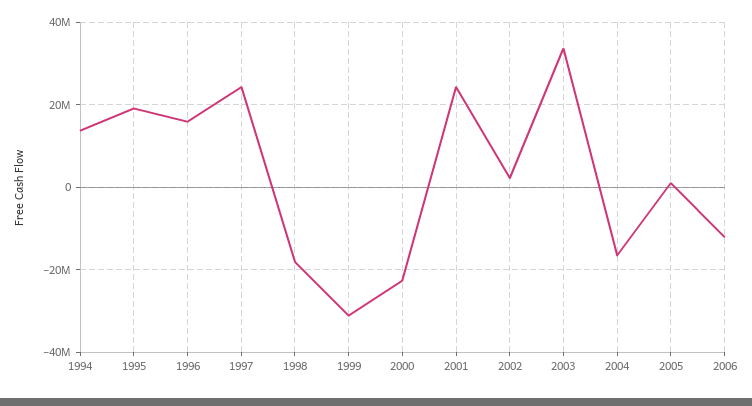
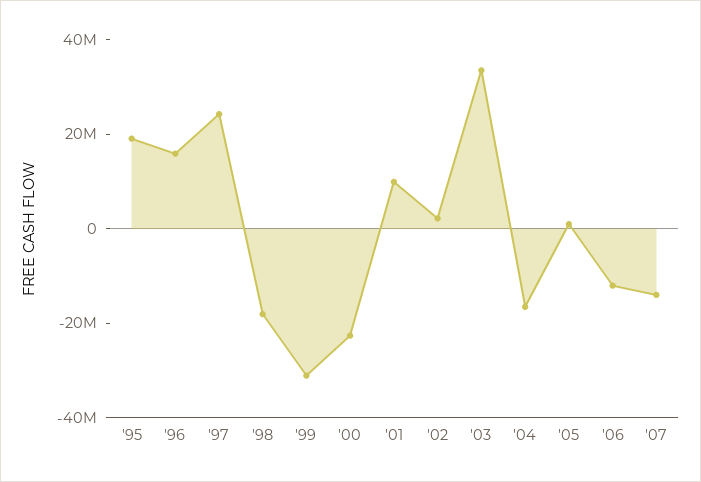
1994: 14000000 -> none
2001: 24000000 -> 10000000
'07: none -> -15000000

